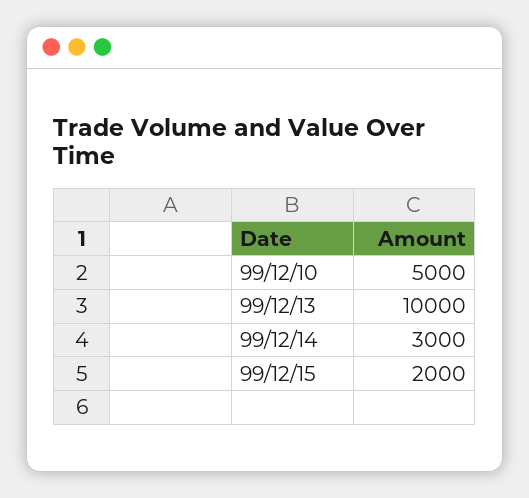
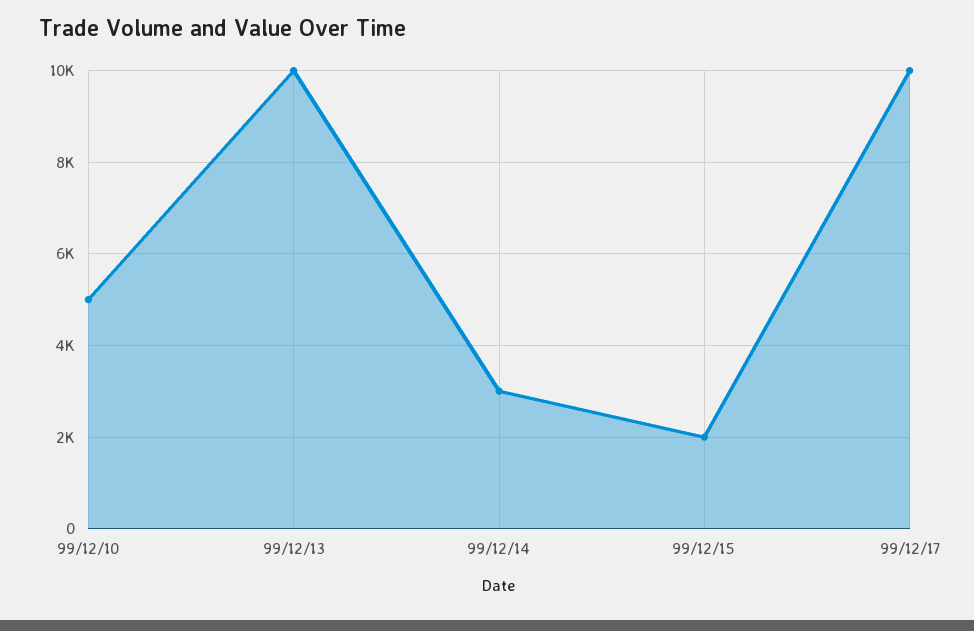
99/12/17: none -> 10000

